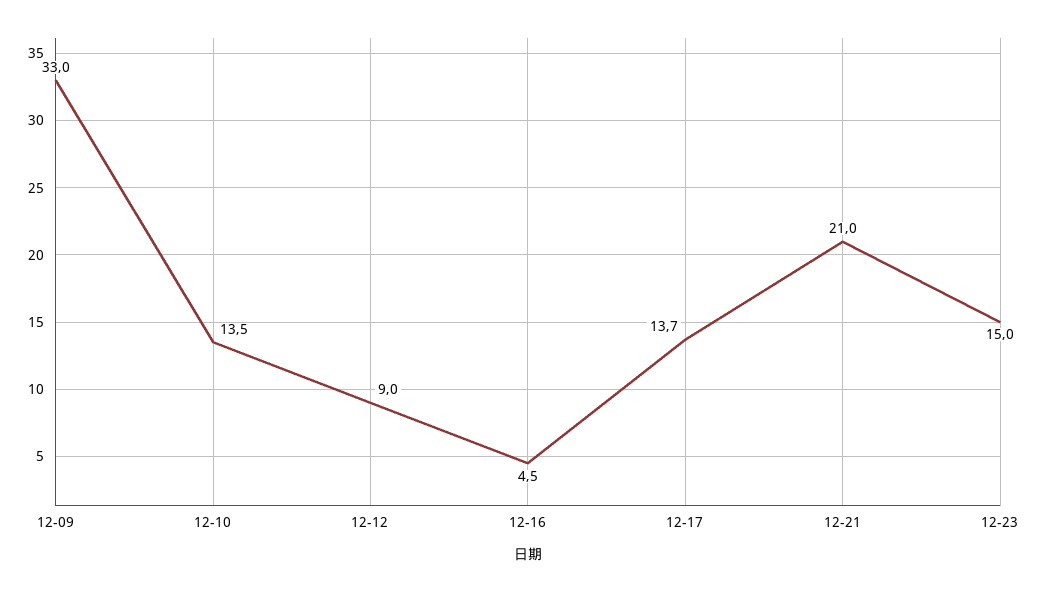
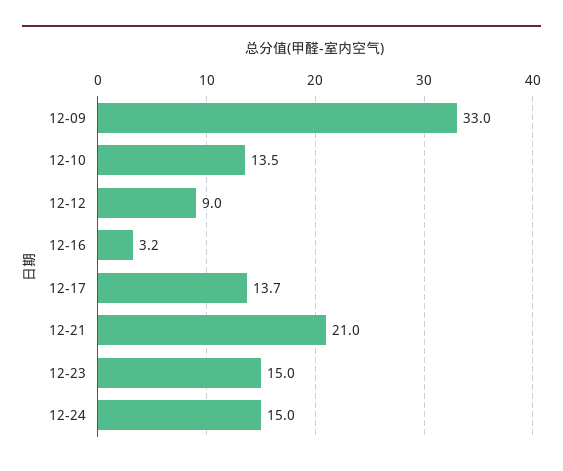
12-16: 4.5 -> 3.2
12-24: none -> 15

